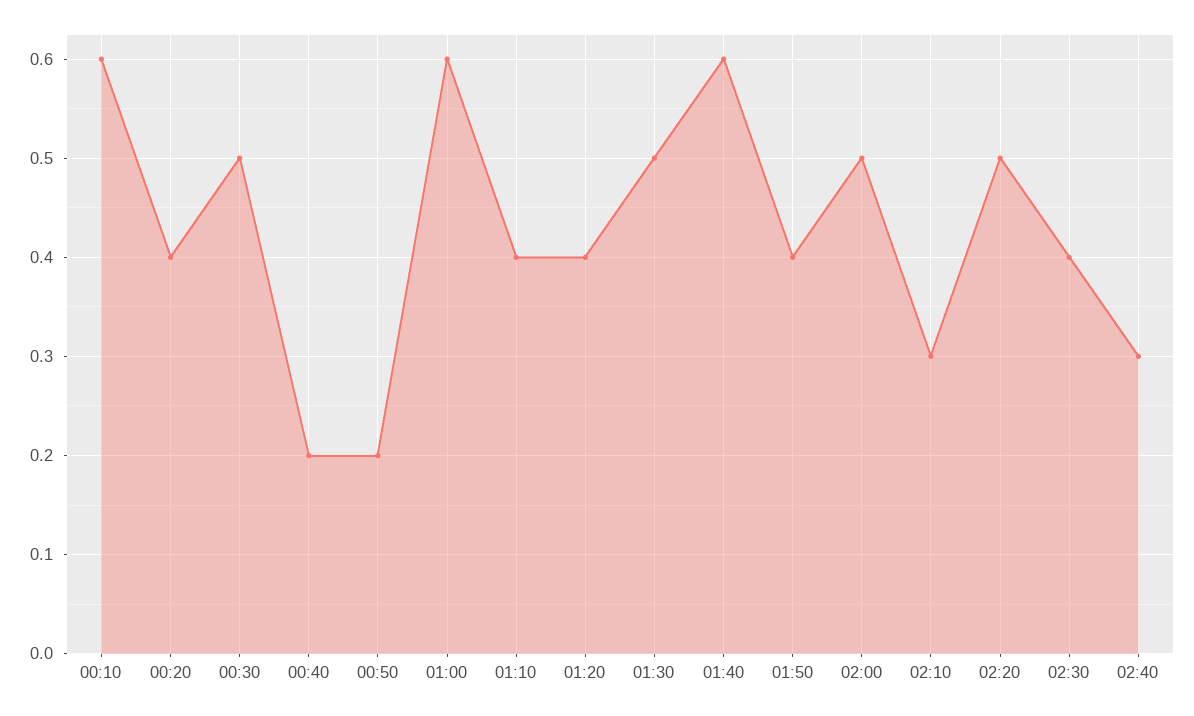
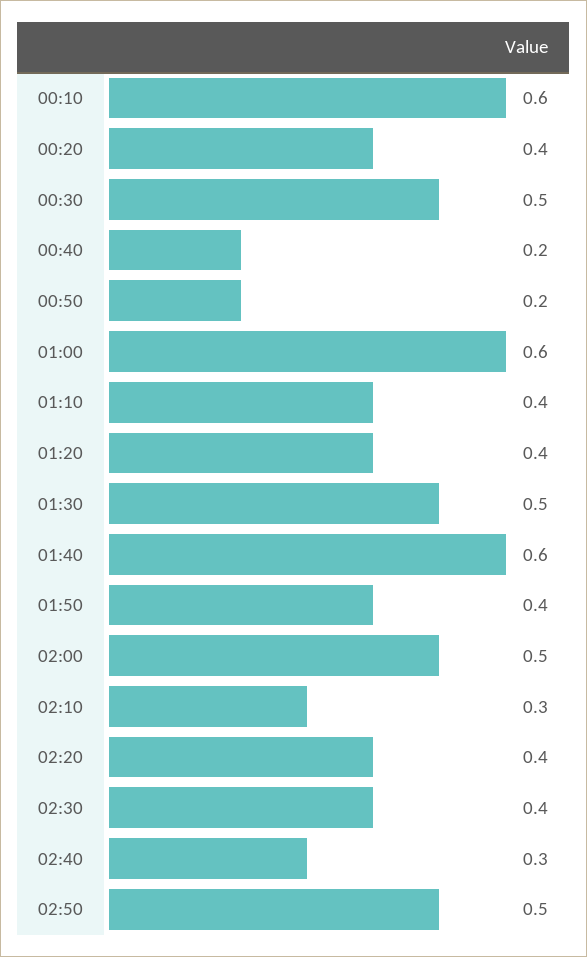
02:20: 0.5 -> 0.4
02:50: none -> 0.5

